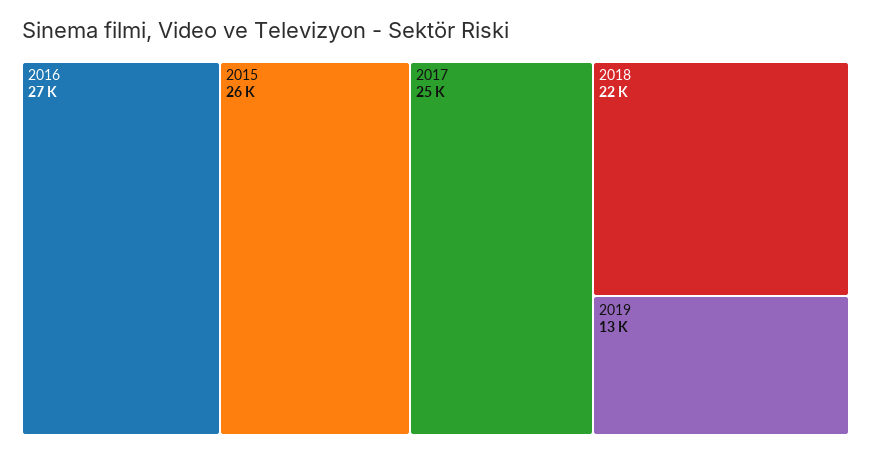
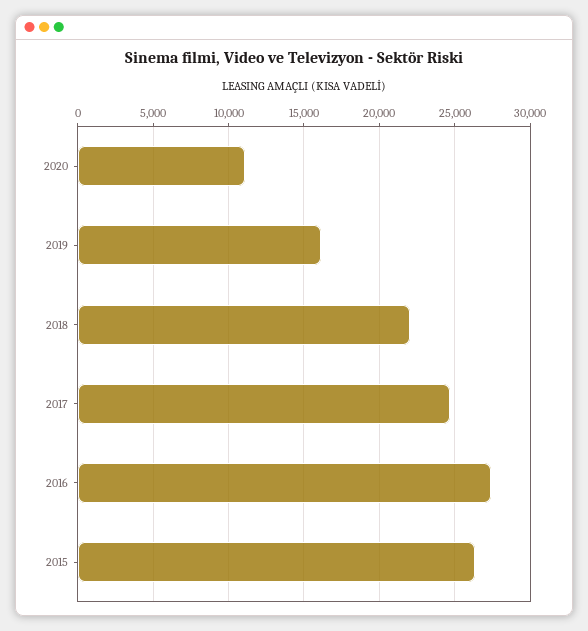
2019: 13000 -> 16000
2020: none -> 11000

